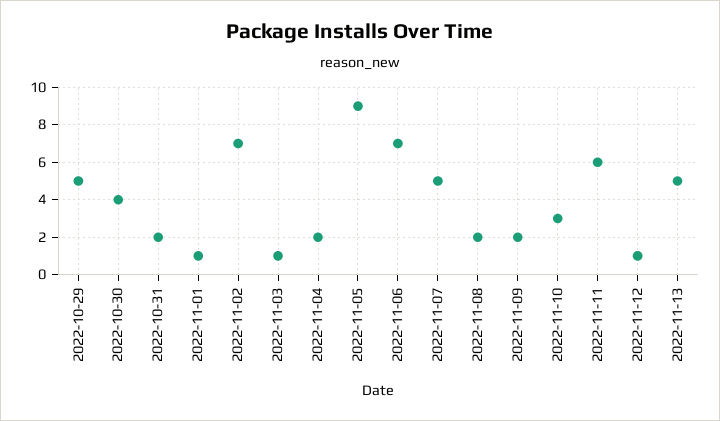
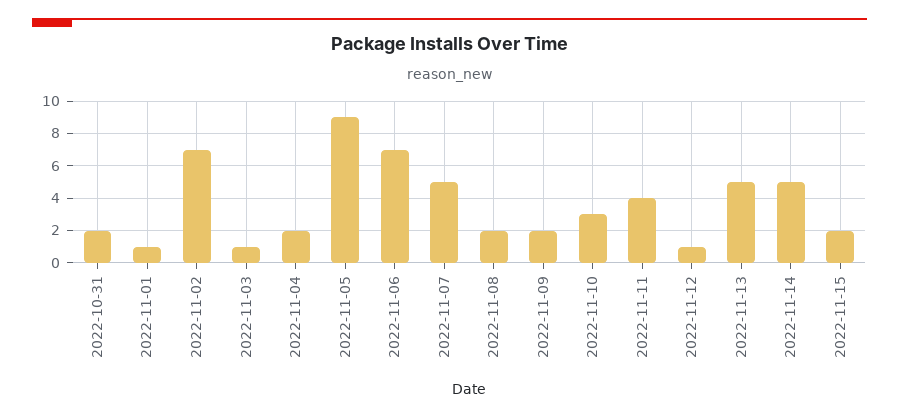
2022-10-29: 5 -> none
2022-10-30: 4 -> none
2022-11-11: 6 -> 4
2022-11-14: none -> 5
2022-11-15: none -> 2

